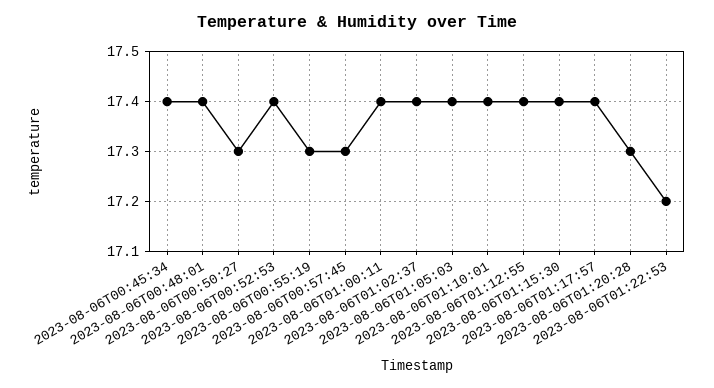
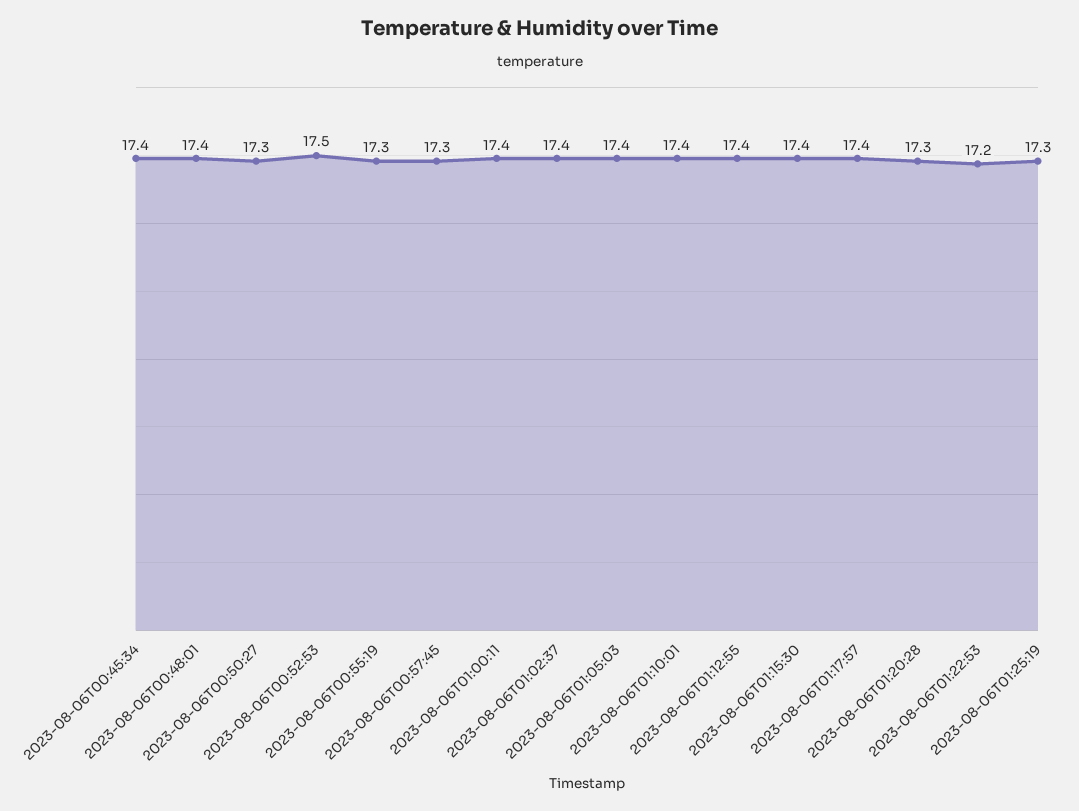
2023-08-06T00:52:53: 17.4 -> 17.5
2023-08-06T01:25:19: none -> 17.3

